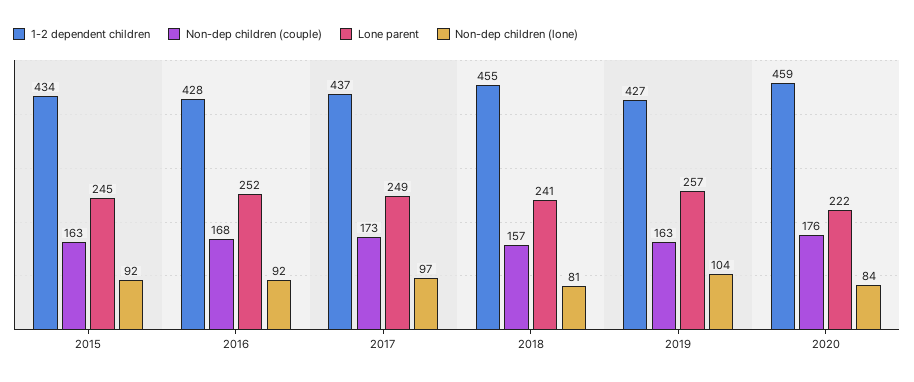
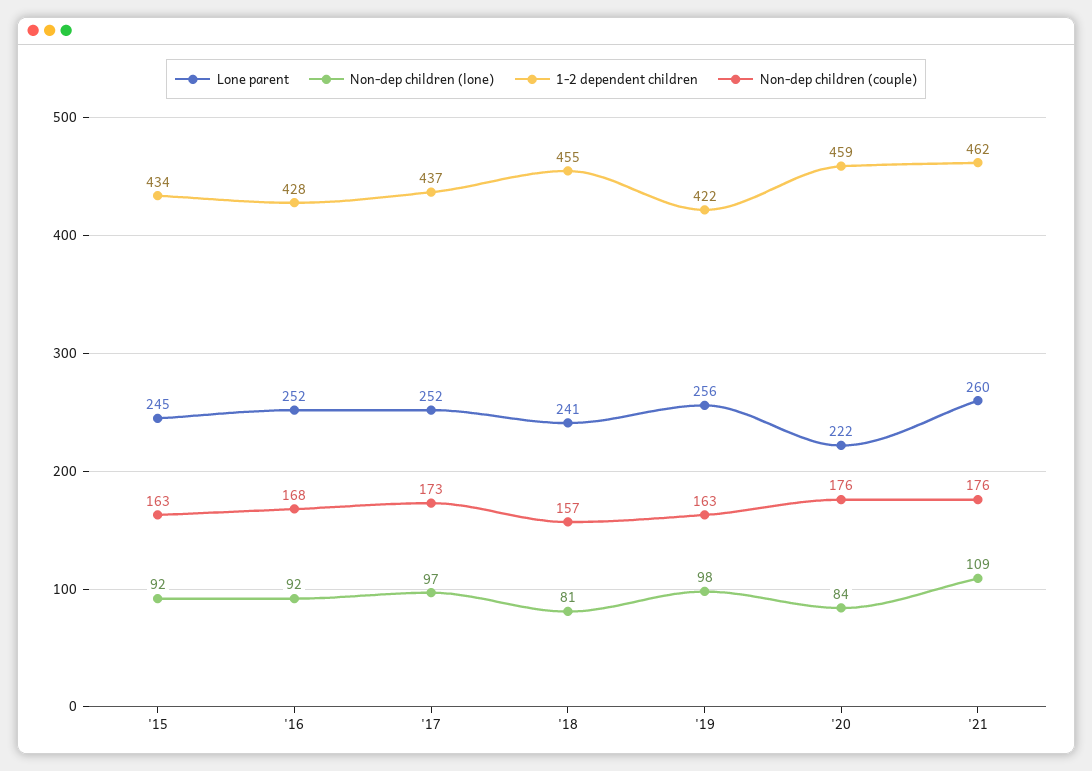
Lone parent, 2017: 249 -> 252
1-2 dependent children, 2019: 427 -> 422
Lone parent, 2019: 257 -> 256
Non-dep children (lone), 2019: 104 -> 98
Lone parent, '21: none -> 260
Non-dep children (lone), '21: none -> 109
1-2 dependent children, '21: none -> 462
Non-dep children (couple), '21: none -> 176

